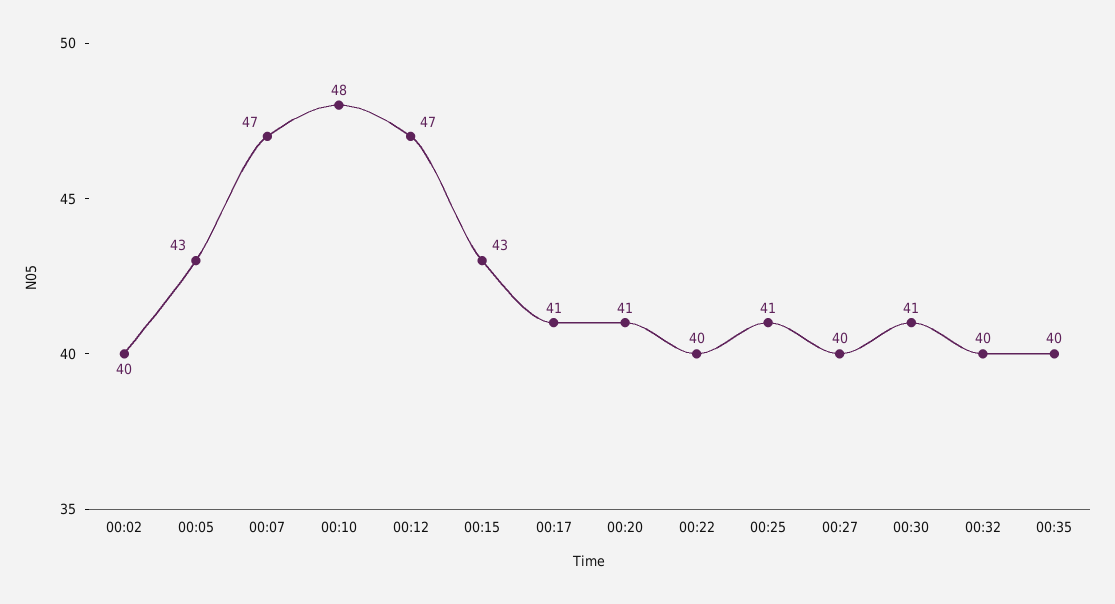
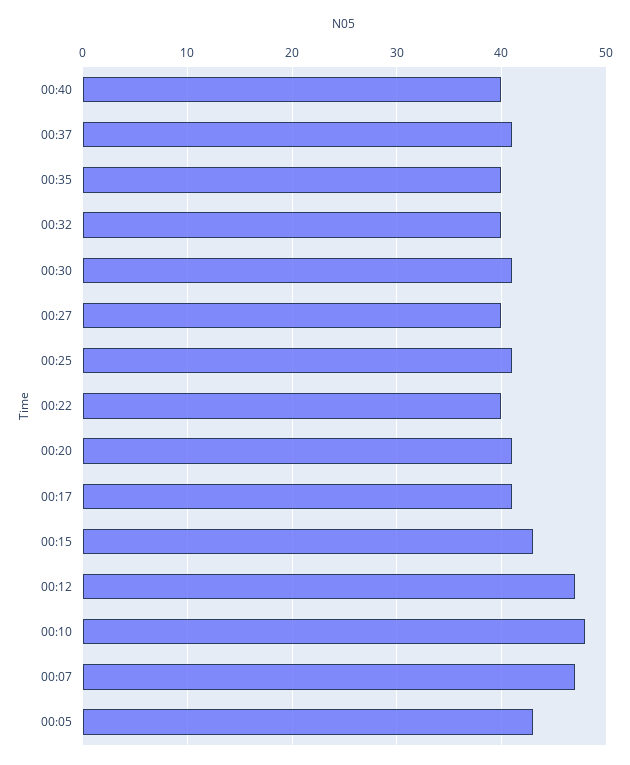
00:02: 40 -> none
00:40: none -> 40
00:37: none -> 41

